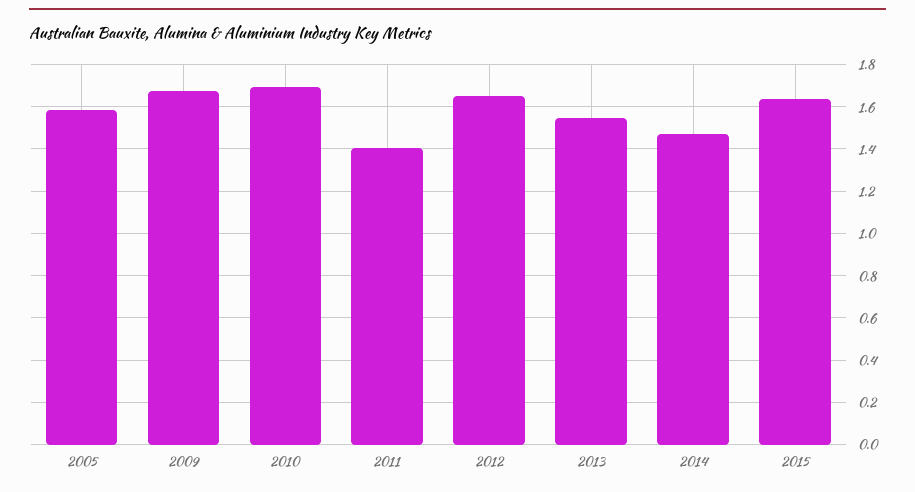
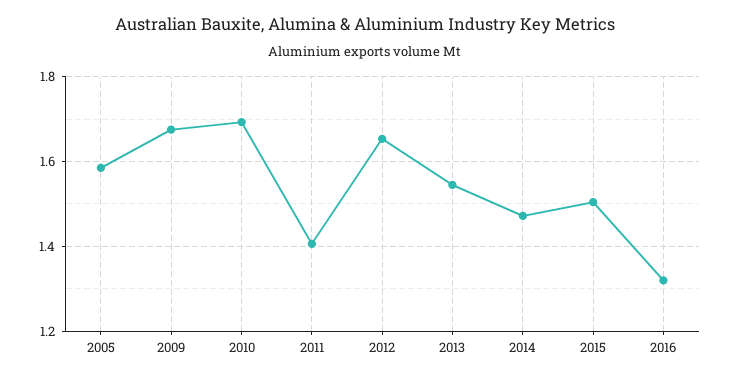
2015: 1.65 -> 1.5
2016: none -> 1.32

